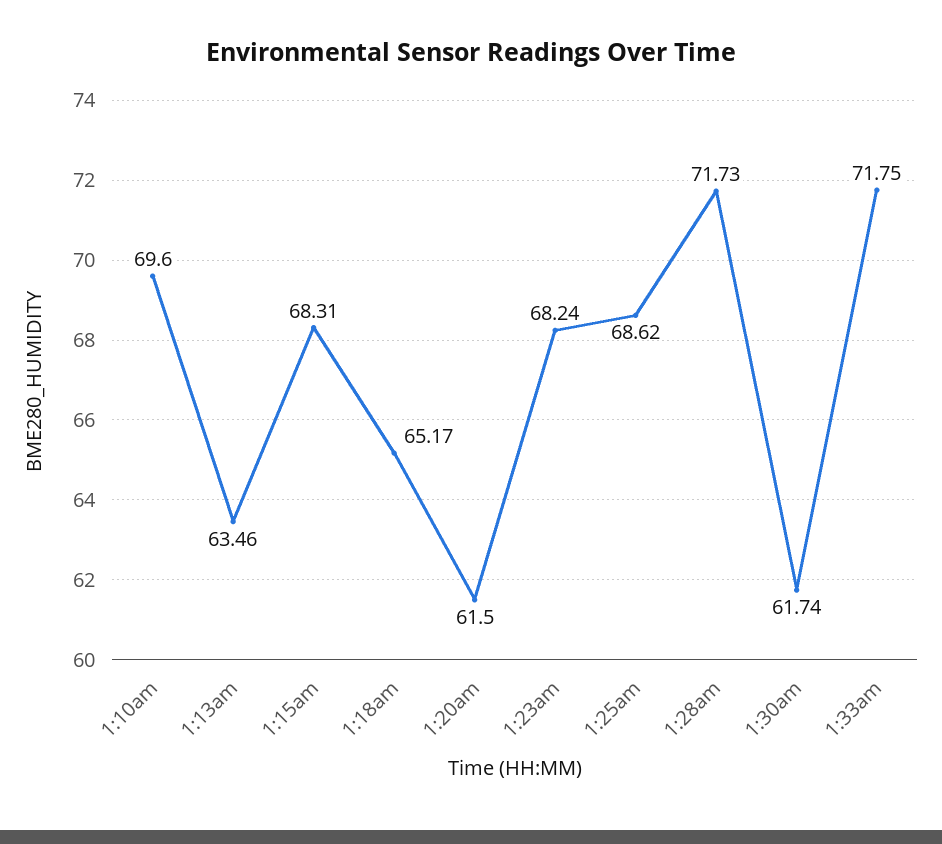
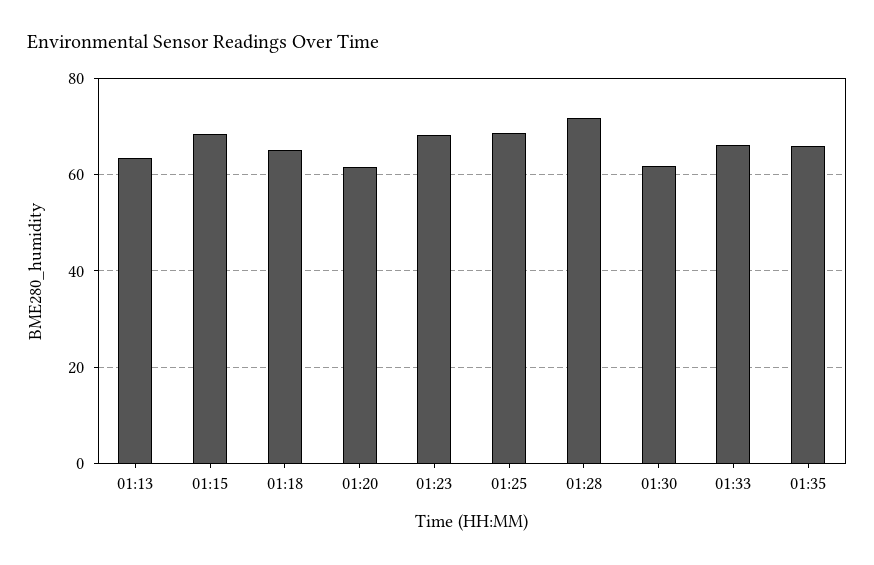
1:10am: 69.6 -> none
1:33am: 71.75 -> 66
01:35: none -> 66

